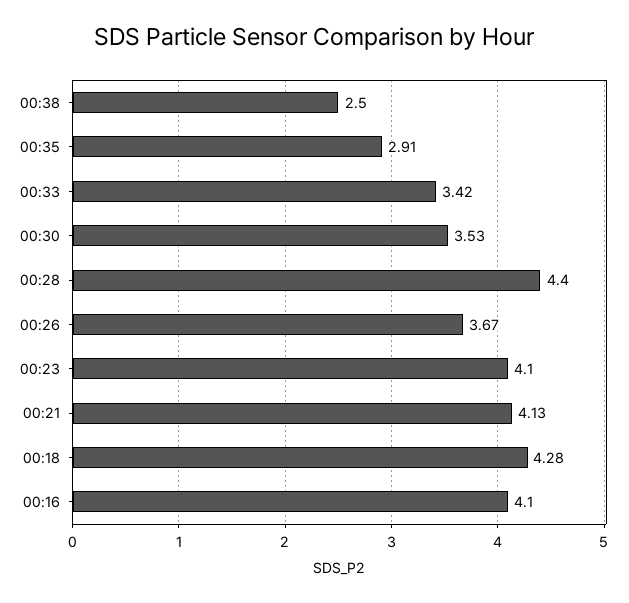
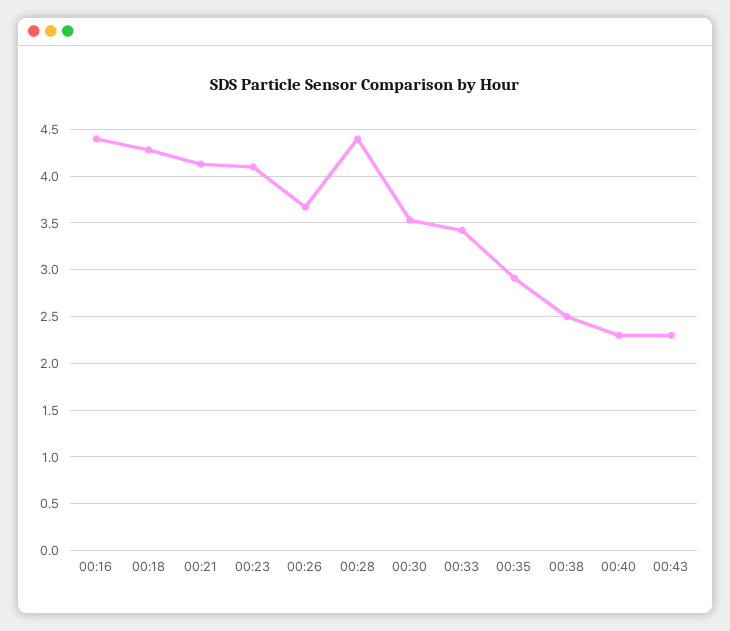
00:16: 4.1 -> 4.4
00:40: none -> 2.3
00:43: none -> 2.3

